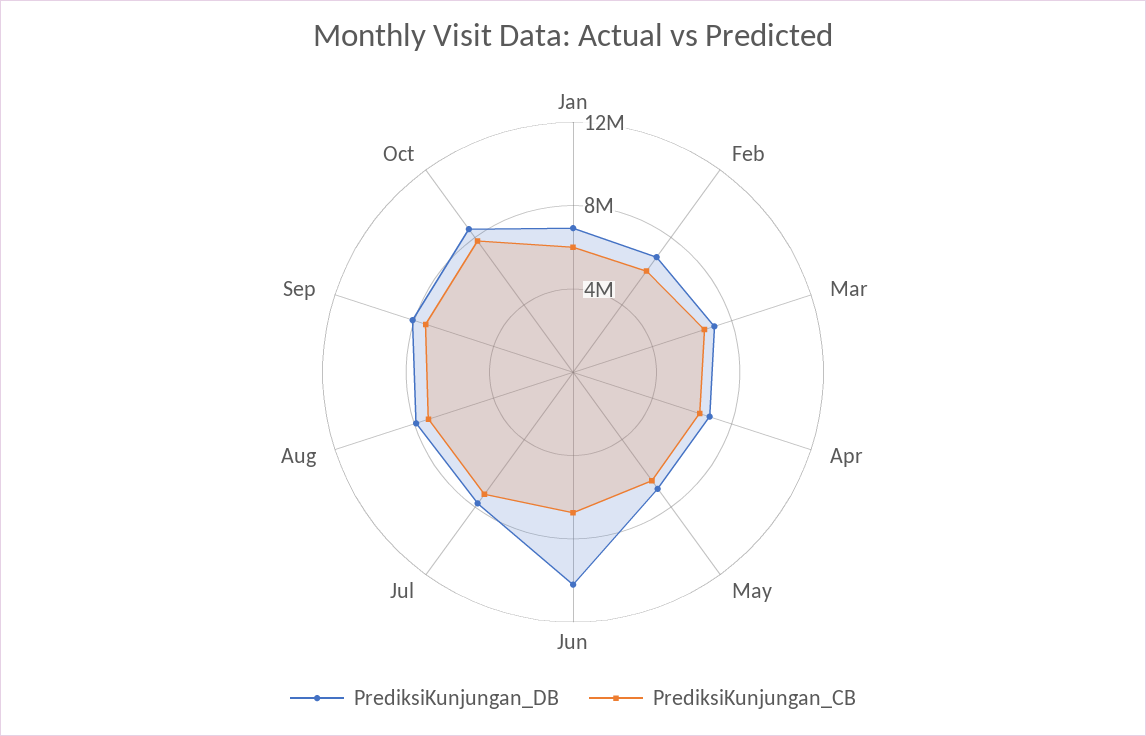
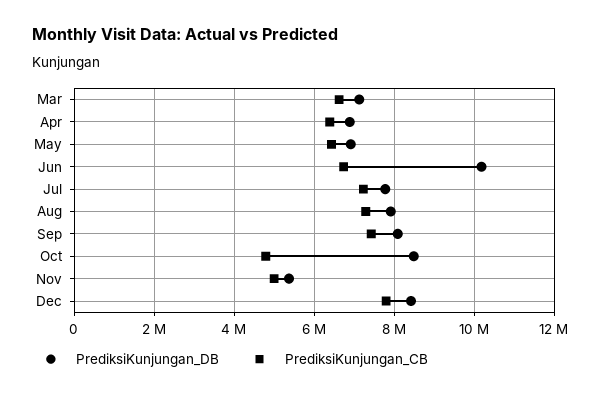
PrediksiKunjungan_DB, Jan: 7000000 -> none
PrediksiKunjungan_CB, Jan: 6000000 -> none
PrediksiKunjungan_DB, Feb: 7000000 -> none
PrediksiKunjungan_CB, Feb: 6000000 -> none
PrediksiKunjungan_CB, Oct: 8000000 -> 4800000
PrediksiKunjungan_DB, Nov: none -> 5400000
PrediksiKunjungan_CB, Nov: none -> 5000000
PrediksiKunjungan_DB, Dec: none -> 8400000
PrediksiKunjungan_CB, Dec: none -> 7800000

